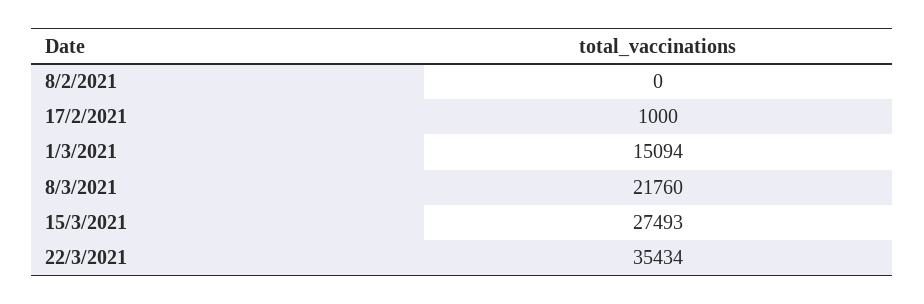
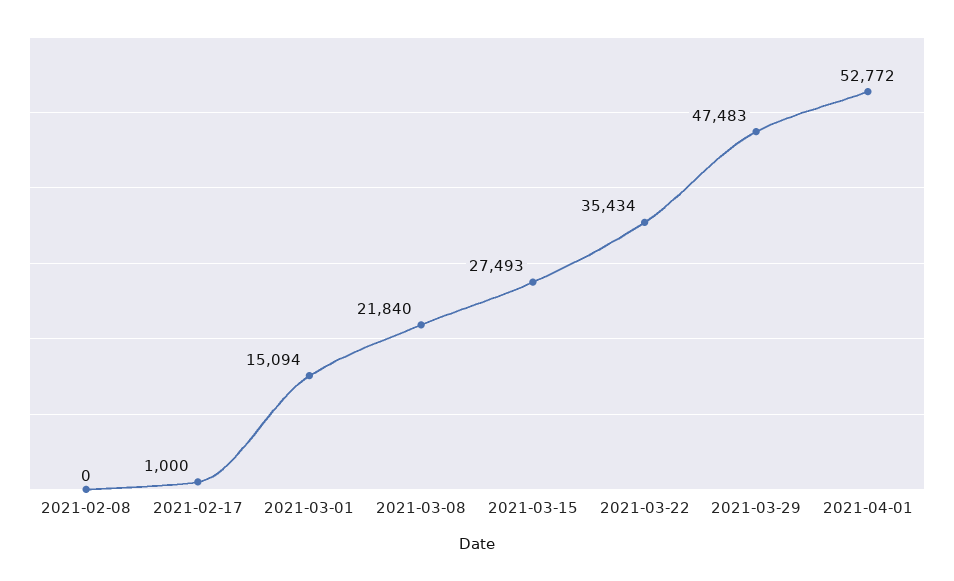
8/3/2021: 21760 -> 21840
2021-03-29: none -> 47483
2021-04-01: none -> 52772

